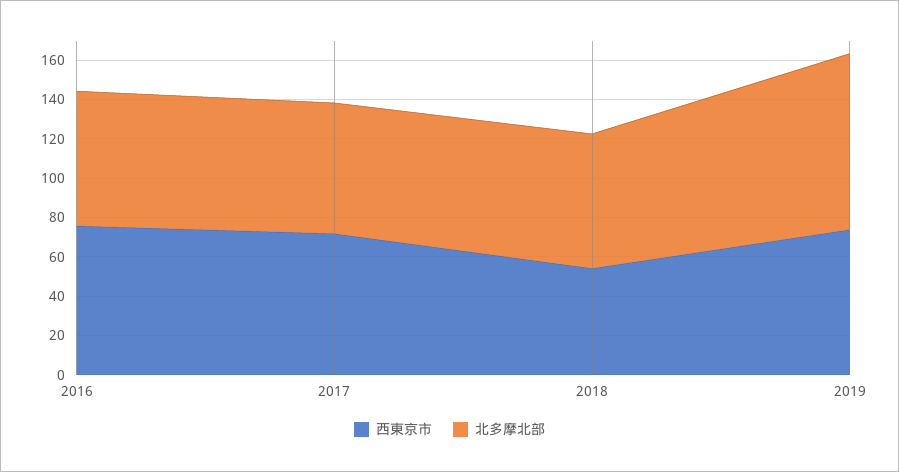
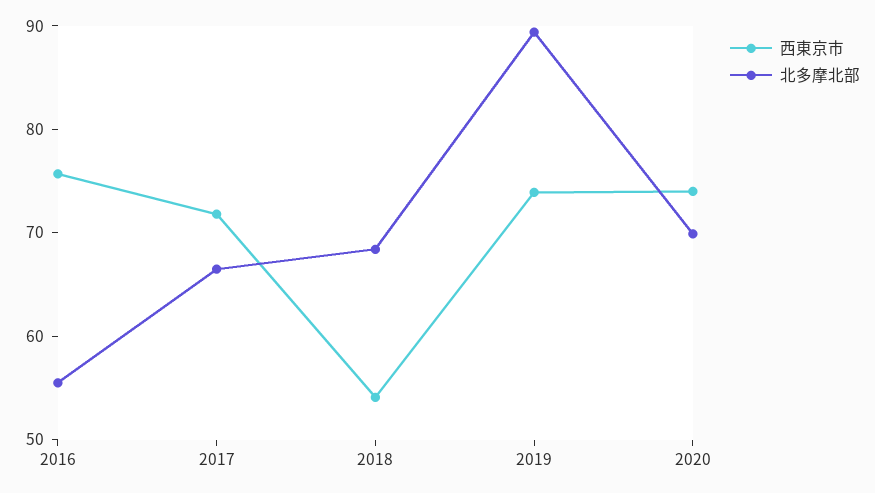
北多摩北部, 2016: 70 -> 56
西東京市, 2020: none -> 74
北多摩北部, 2020: none -> 70

